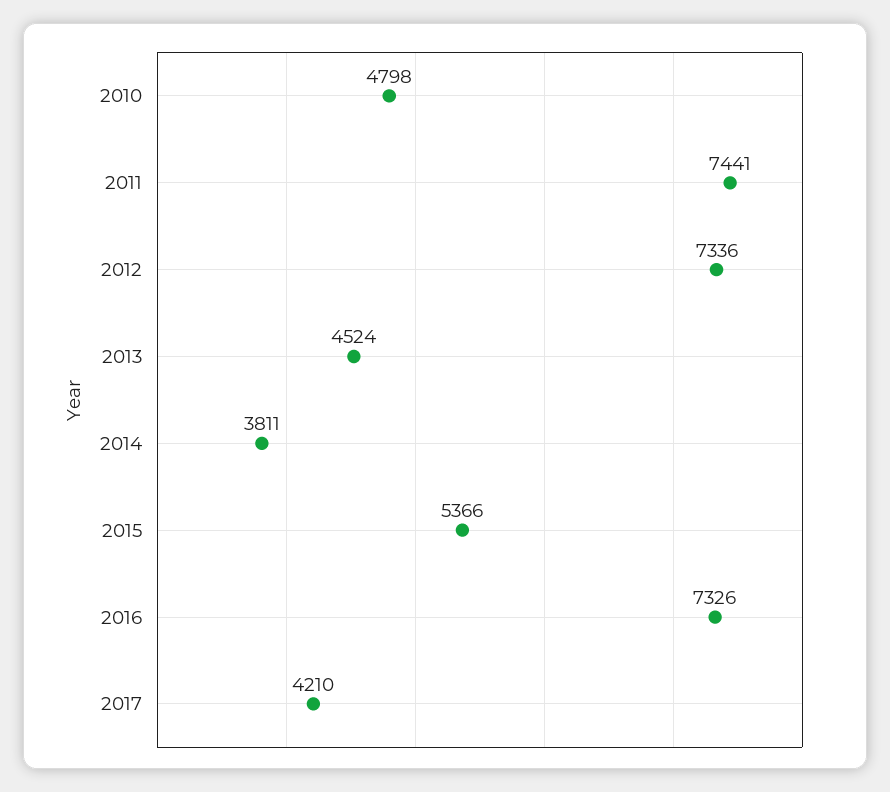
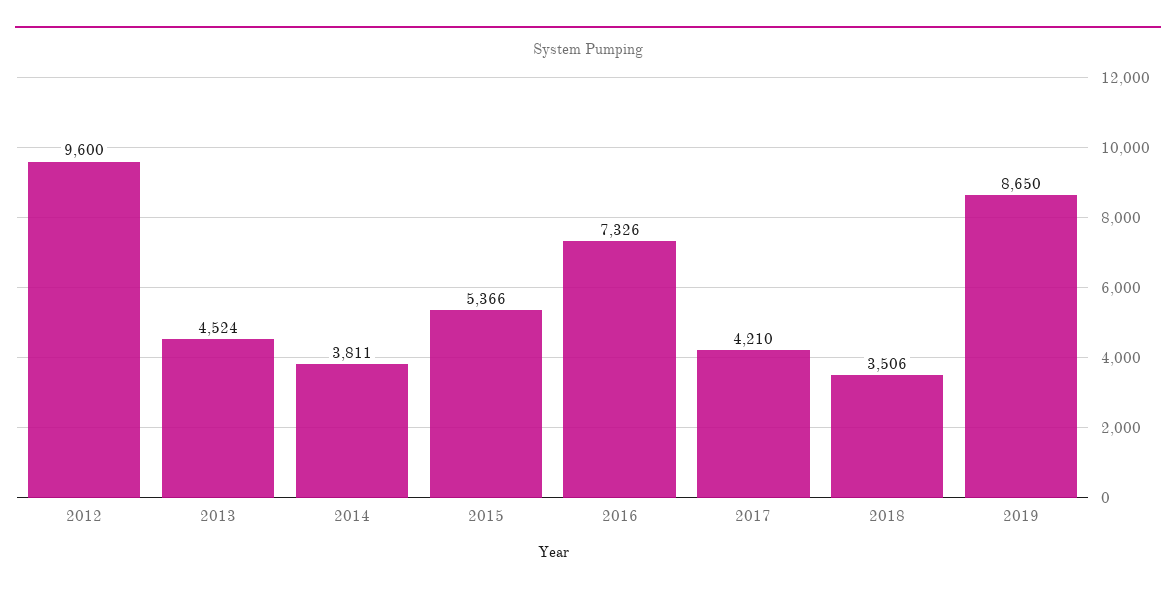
2010: 4798 -> none
2011: 7441 -> none
2012: 7336 -> 9600
2018: none -> 3506
2019: none -> 8650

